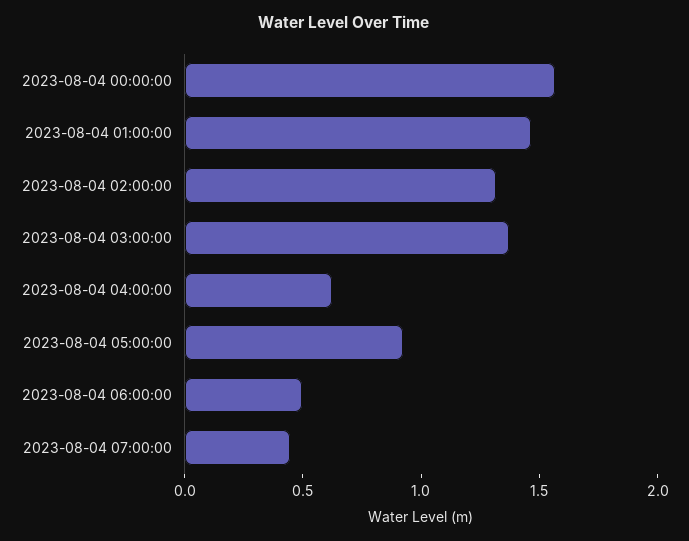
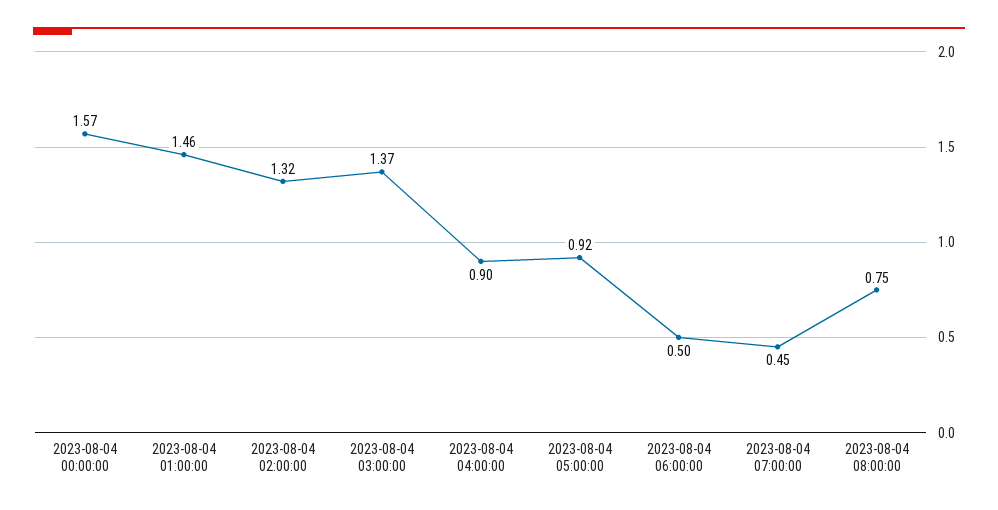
2023-08-04 04:00:00: 0.6 -> 0.9
2023-08-04 08:00:00: none -> 0.75

